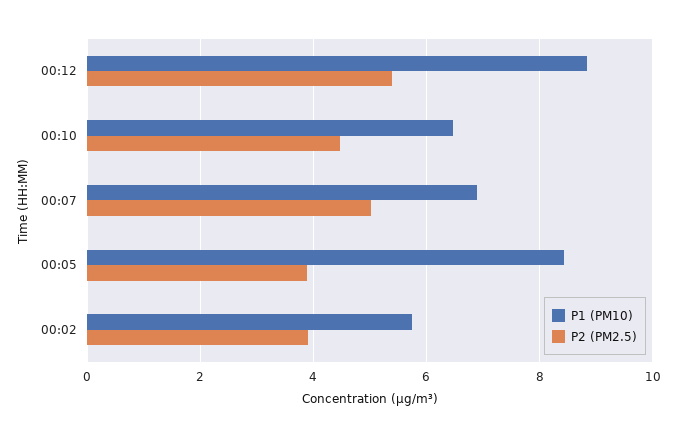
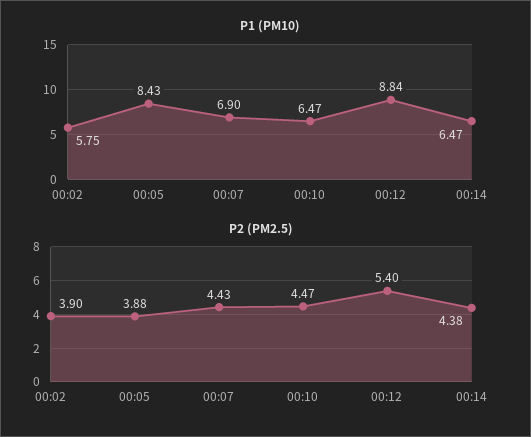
P2 (PM2.5), 00:07: 5 -> 4.43
P1 (PM10), 00:14: none -> 6.47
P2 (PM2.5), 00:14: none -> 4.38

